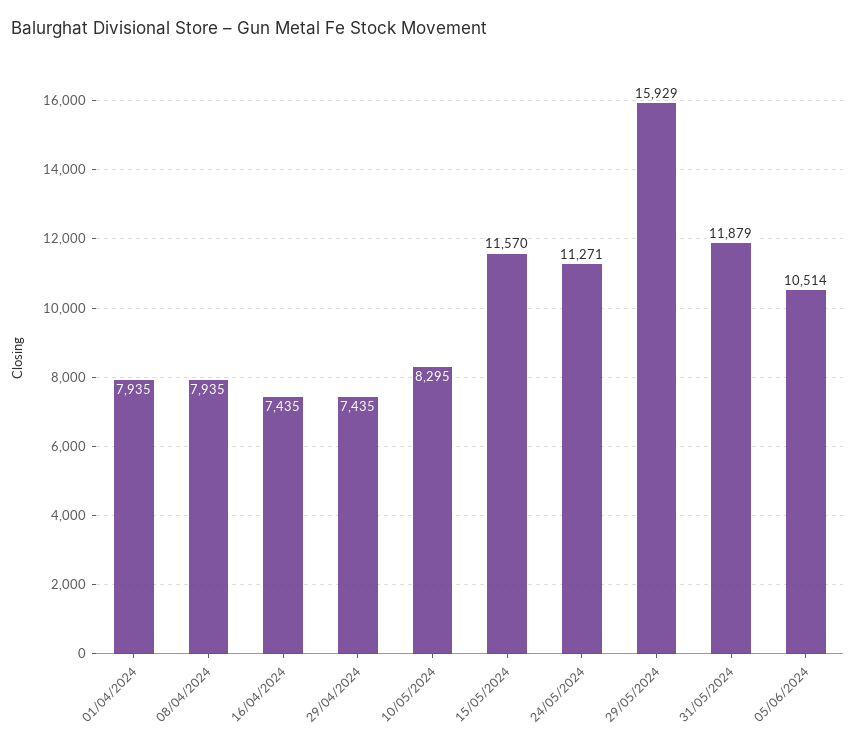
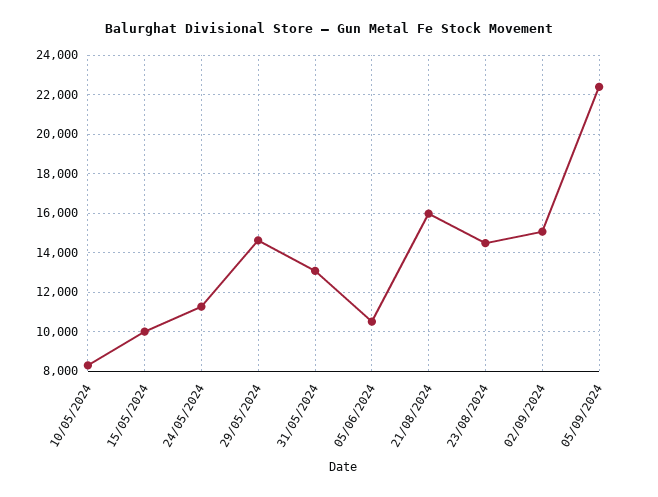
01/04/2024: 7935 -> none
08/04/2024: 7935 -> none
16/04/2024: 7435 -> none
29/04/2024: 7435 -> none
15/05/2024: 11570 -> 10000
29/05/2024: 15929 -> 14500
31/05/2024: 11879 -> 13000
21/08/2024: none -> 16000
23/08/2024: none -> 14500
02/09/2024: none -> 15000
05/09/2024: none -> 22500

